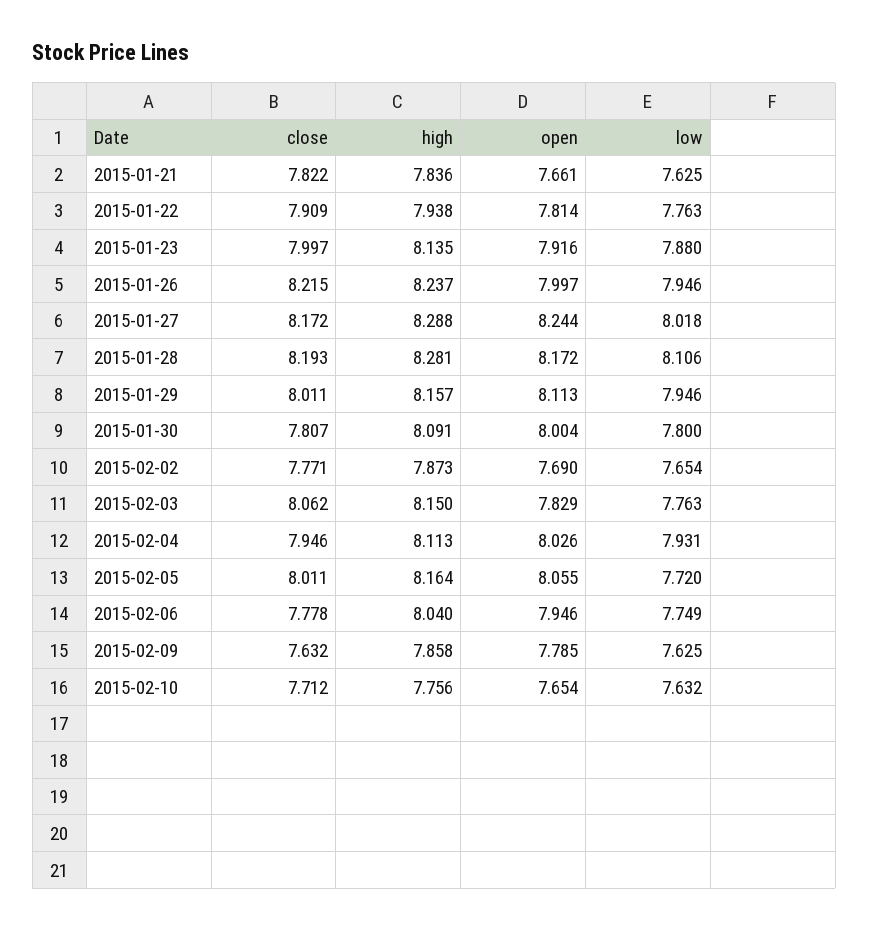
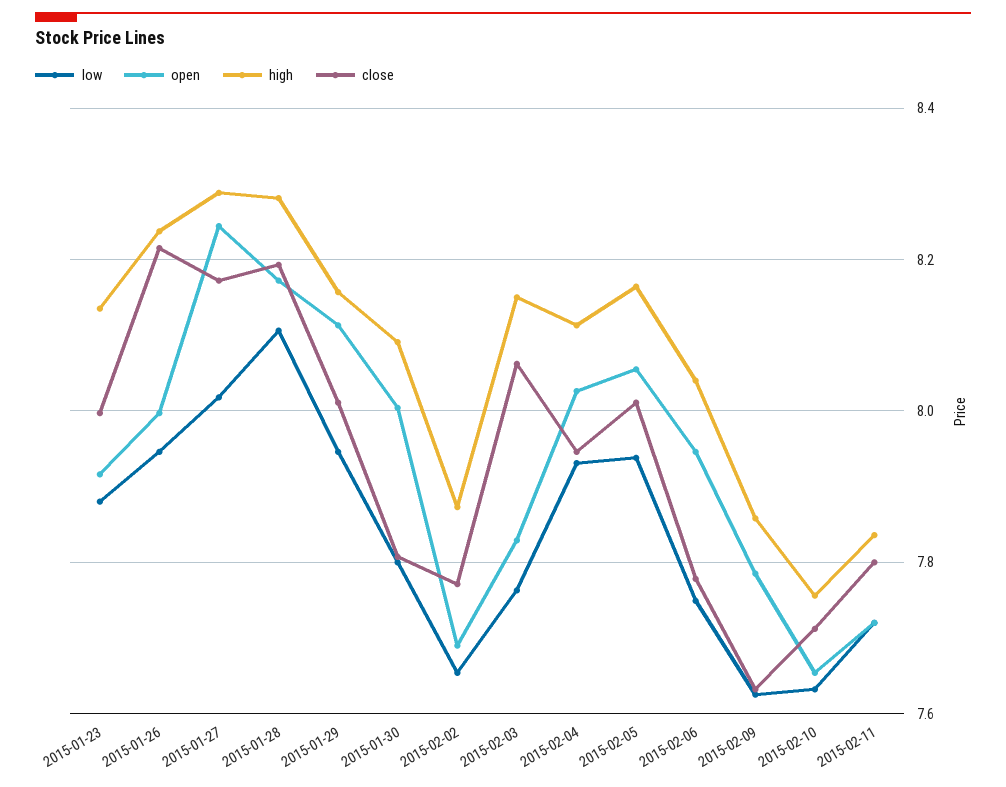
close, 2015-01-21: 7.822 -> none
high, 2015-01-21: 7.836 -> none
open, 2015-01-21: 7.661 -> none
low, 2015-01-21: 7.625 -> none
close, 2015-01-22: 7.909 -> none
high, 2015-01-22: 7.938 -> none
open, 2015-01-22: 7.814 -> none
low, 2015-01-22: 7.763 -> none
low, 2015-02-05: 7.72 -> 7.94
low, 2015-02-11: none -> 7.72
open, 2015-02-11: none -> 7.72
high, 2015-02-11: none -> 7.84
close, 2015-02-11: none -> 7.8

